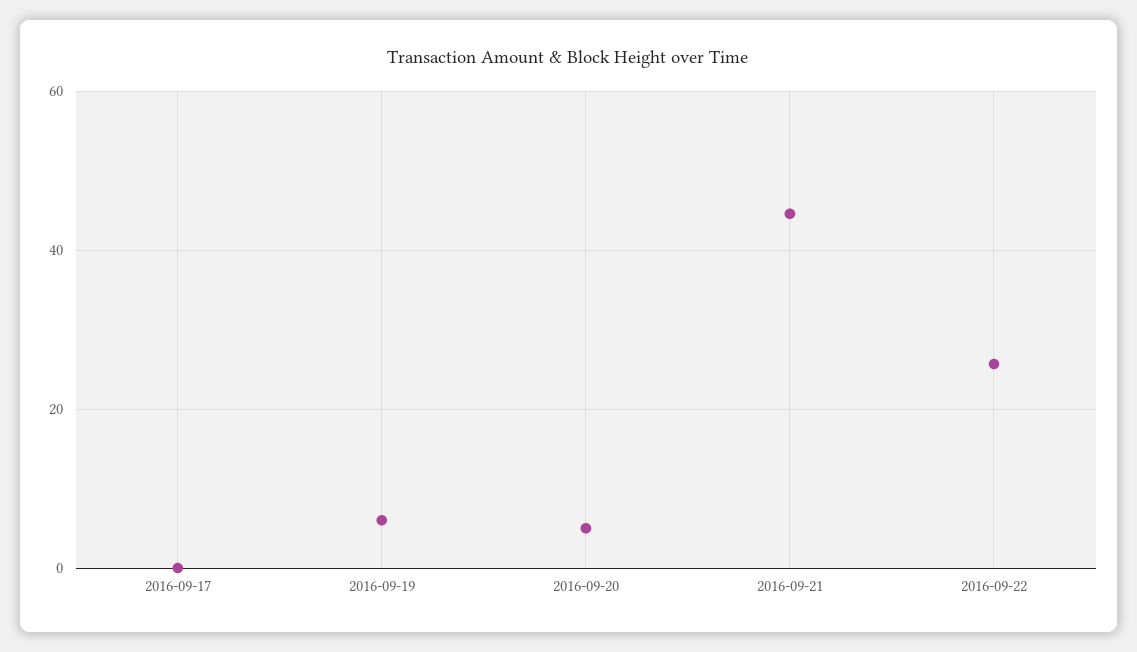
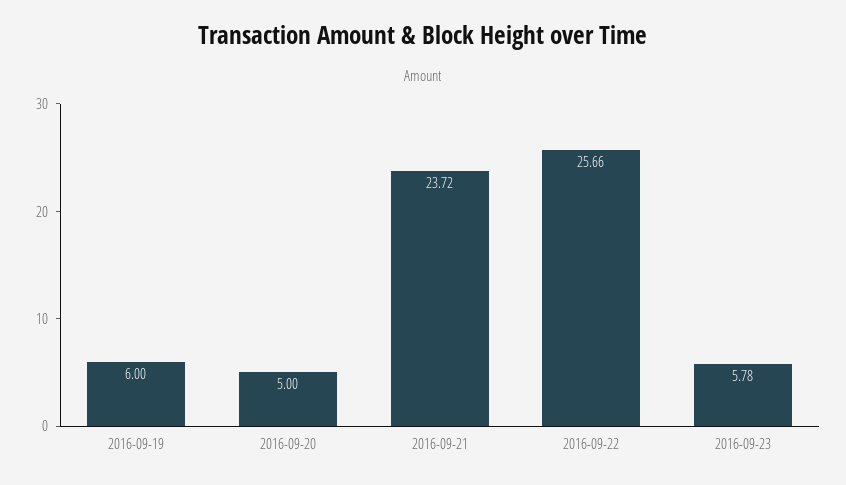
2016-09-17: 0 -> none
2016-09-21: 44 -> 23.72
2016-09-23: none -> 5.78

